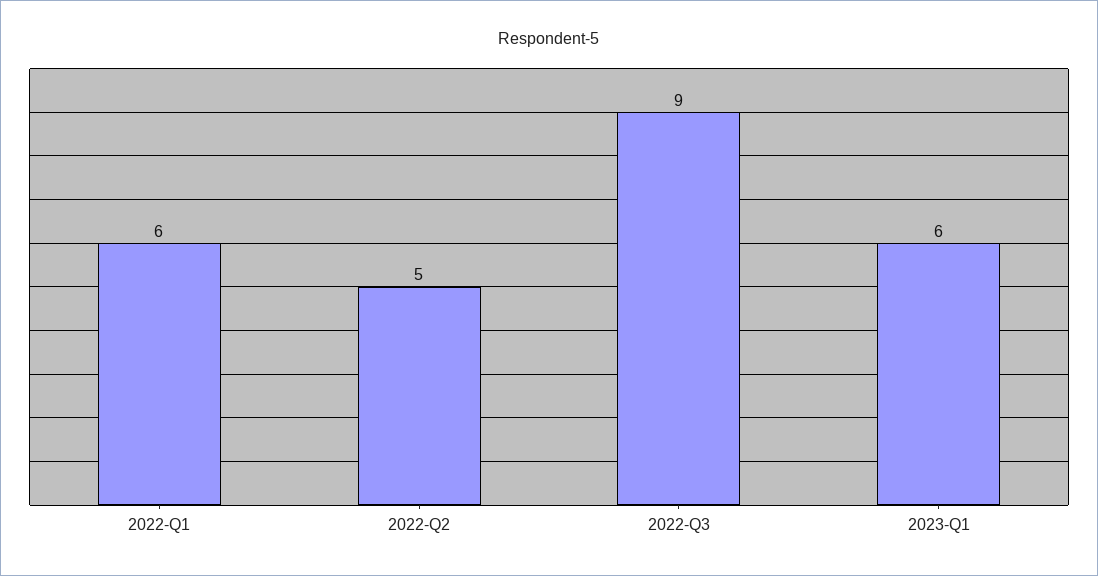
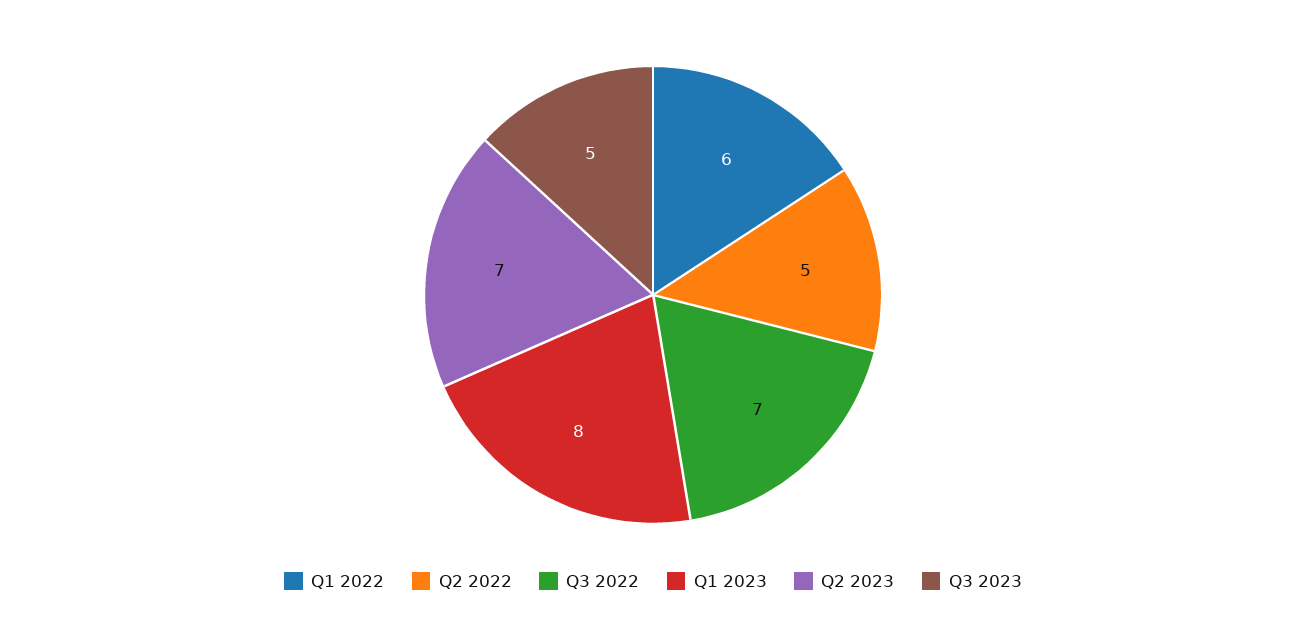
2022-Q3: 9 -> 7
2023-Q1: 6 -> 8
Q2 2023: none -> 7
Q3 2023: none -> 5

